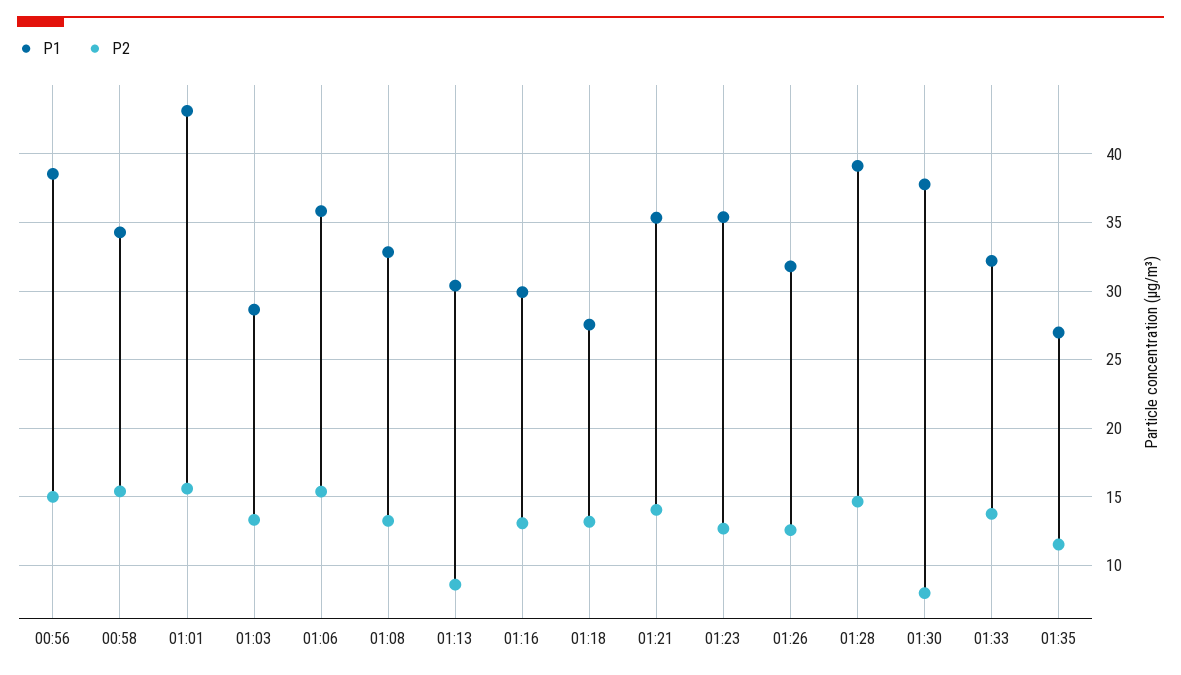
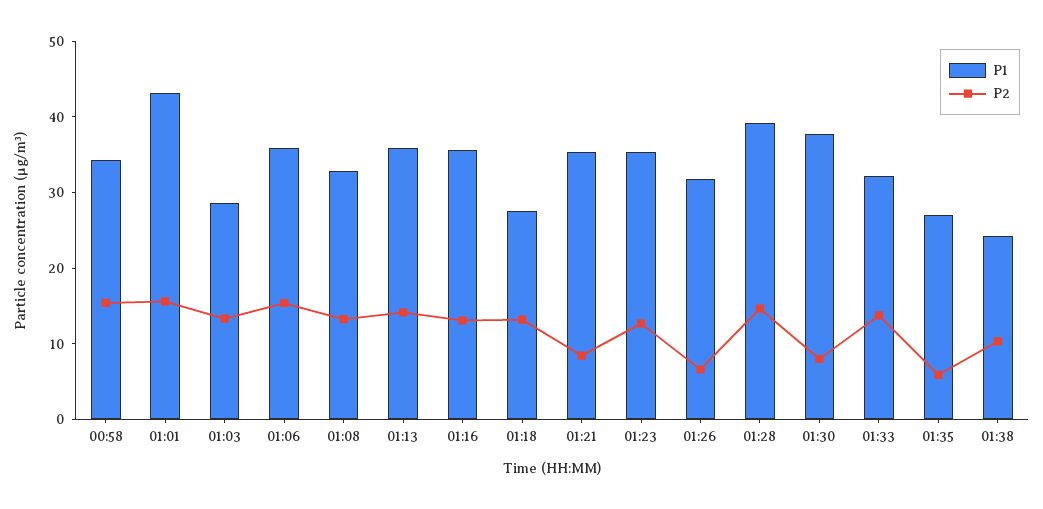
P1, 00:56: 38.5 -> none
P2, 00:56: 15 -> none
P1, 01:13: 30.5 -> 36
P2, 01:13: 8.5 -> 14
P1, 01:16: 30 -> 36
P2, 01:21: 14 -> 8
P2, 01:26: 12.5 -> 6
P2, 01:35: 11.5 -> 6
P1, 01:38: none -> 24
P2, 01:38: none -> 10

